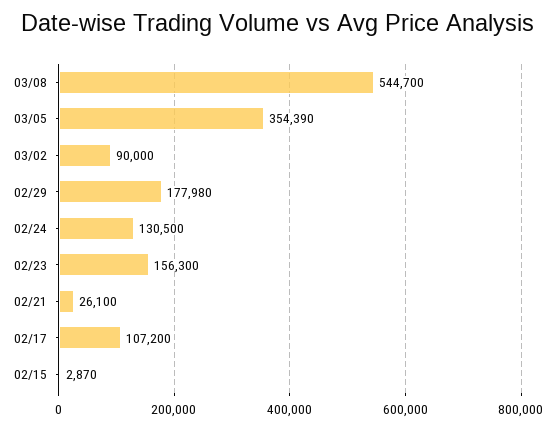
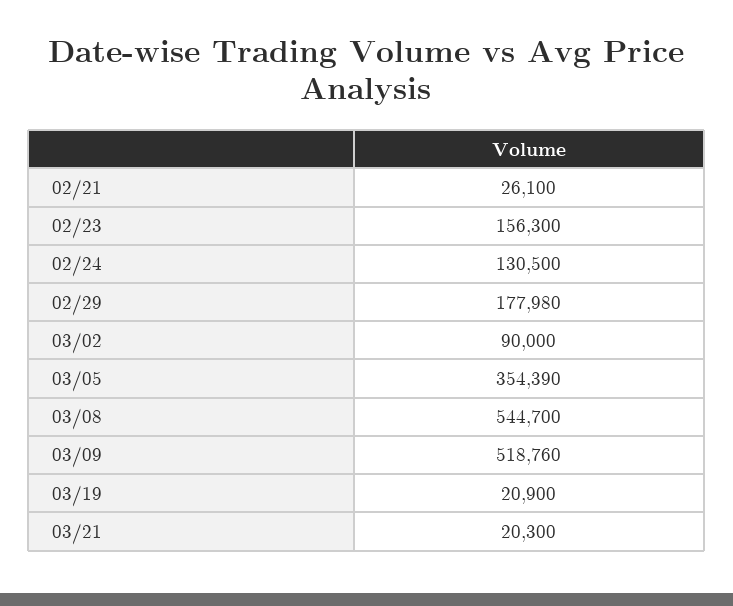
02/17: 107200 -> none
02/15: 2870 -> none
03/09: none -> 518760
03/19: none -> 20900
03/21: none -> 20300

